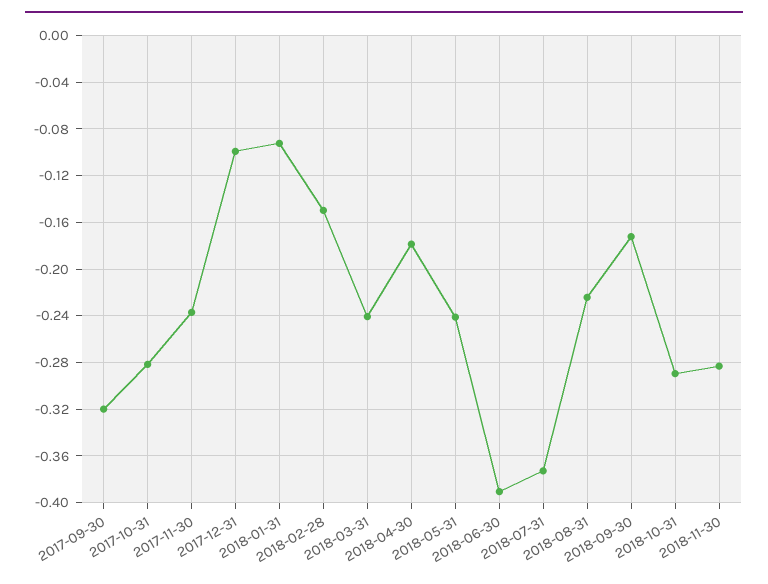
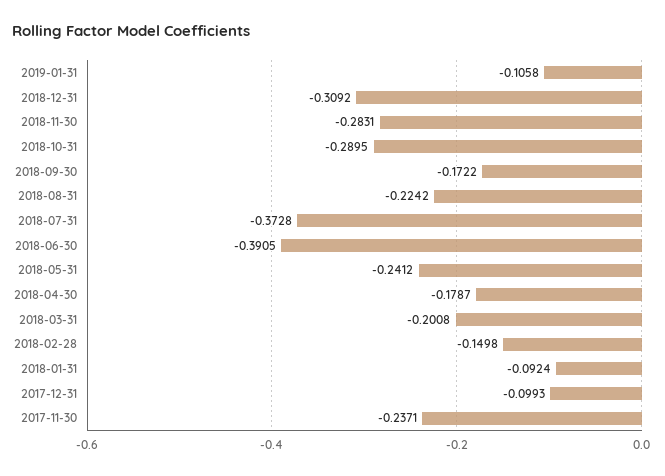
2017-09-30: -0.32 -> none
2017-10-31: -0.28 -> none
2018-03-31: -0.24 -> -0.2008
2019-01-31: none -> -0.1058
2018-12-31: none -> -0.3092

